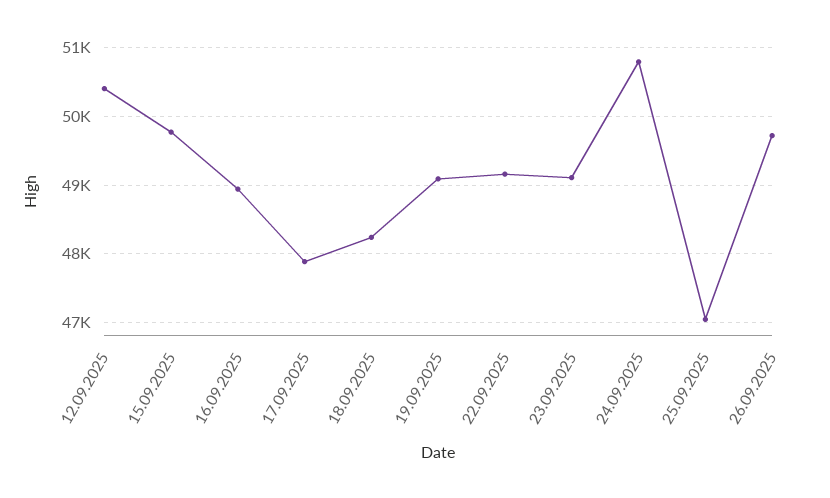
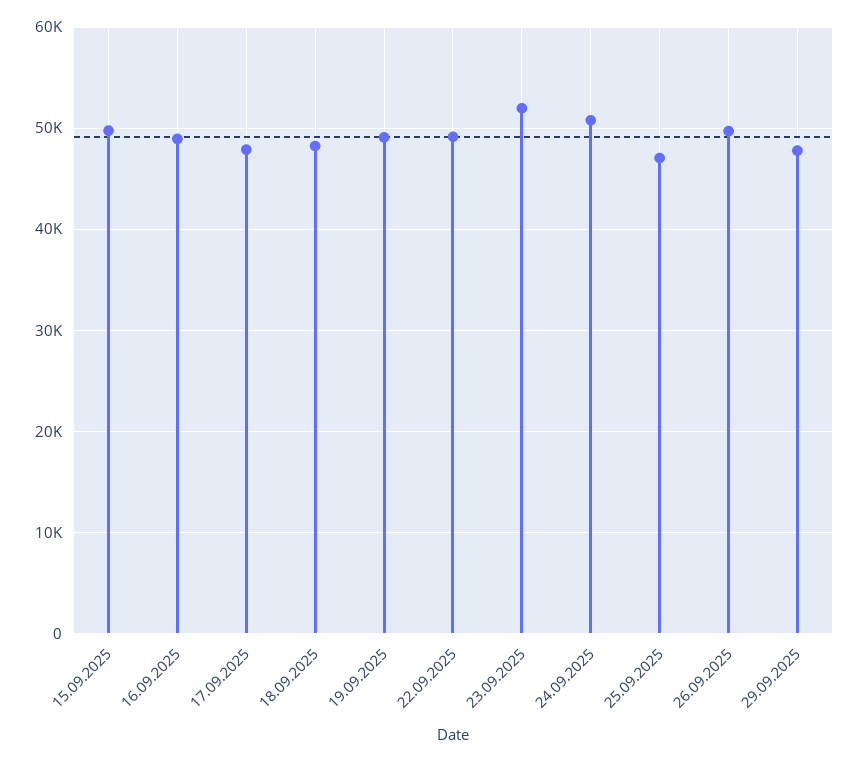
12.09.2025: 50400 -> none
23.09.2025: 49100 -> 52000
29.09.2025: none -> 48000

